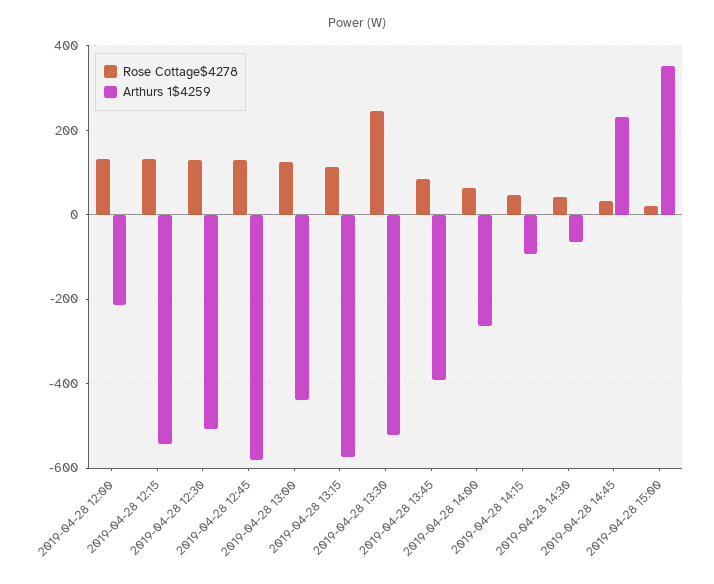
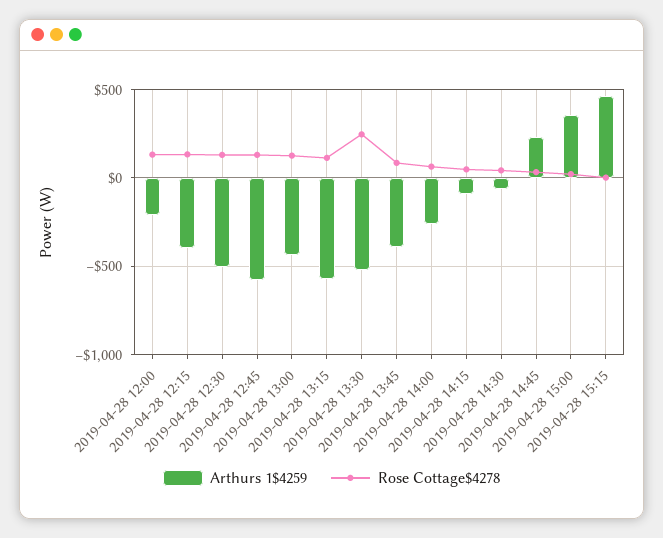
Arthurs 1$4259, 2019-04-28 12:15: -540 -> -400
Arthurs 1$4259, 2019-04-28 15:15: none -> 450
Rose Cottage$4278, 2019-04-28 15:15: none -> 0

